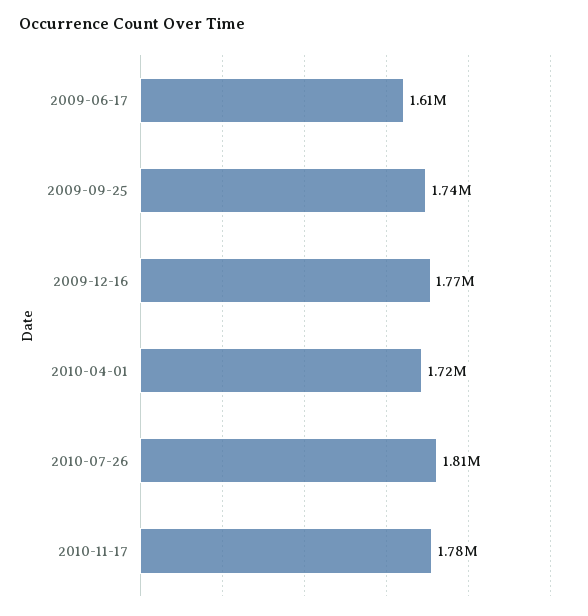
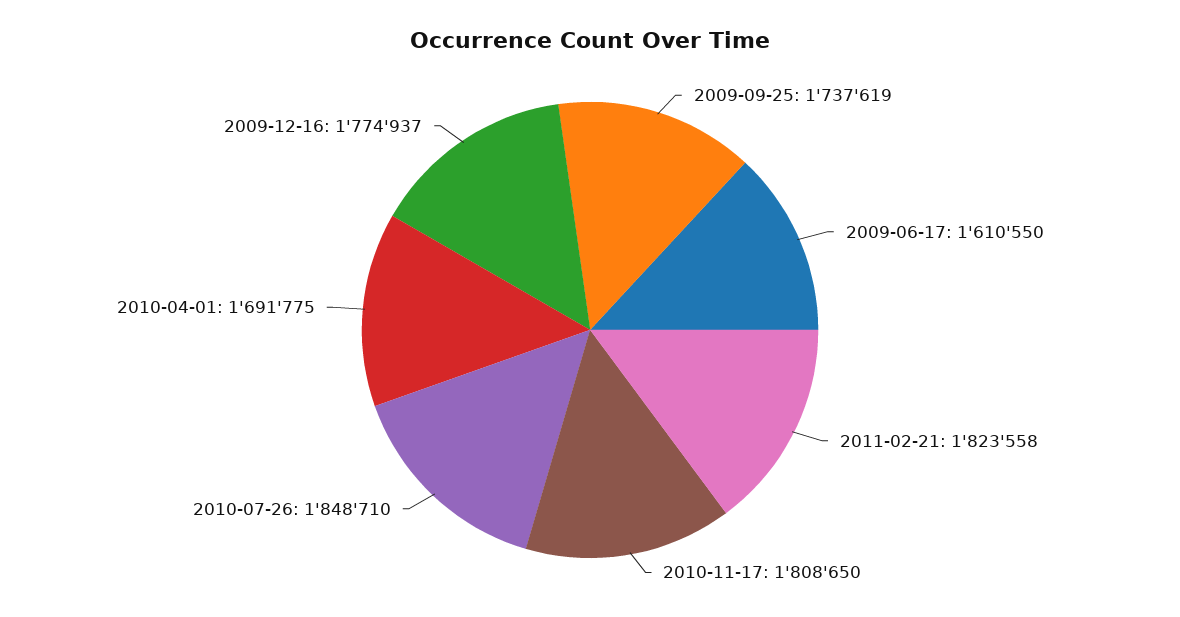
2010-04-01: 1720000 -> 1691775
2010-07-26: 1810000 -> 1848710
2010-11-17: 1780000 -> 1808650
2011-02-21: none -> 1823558

